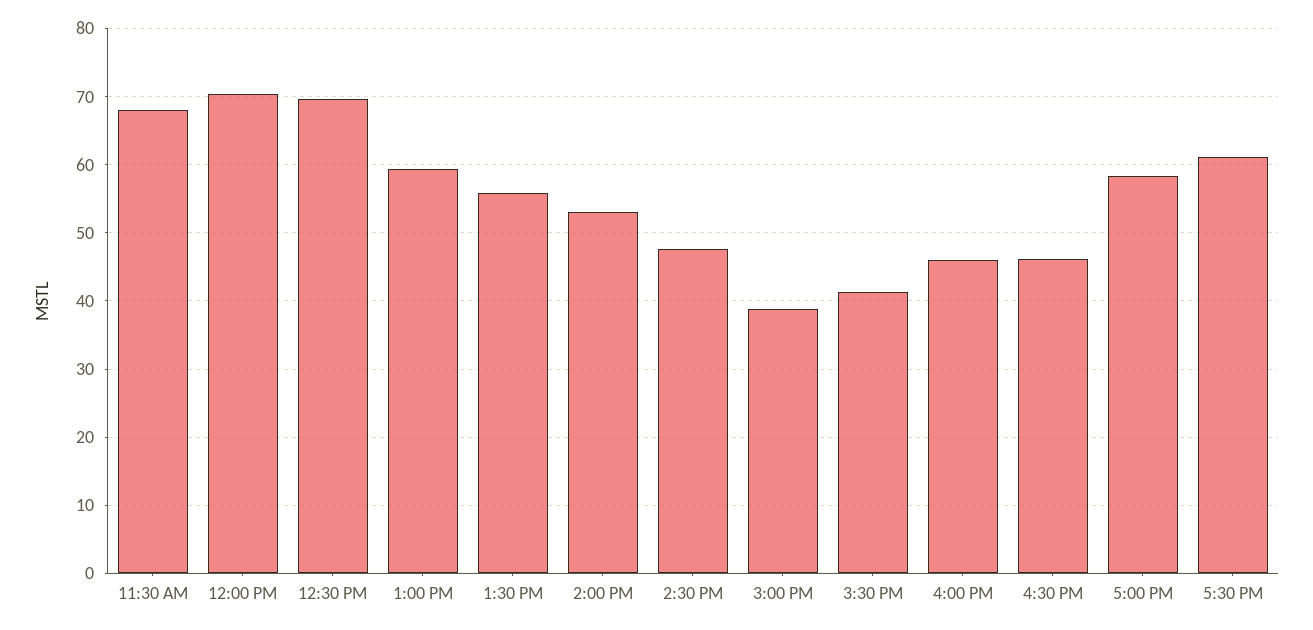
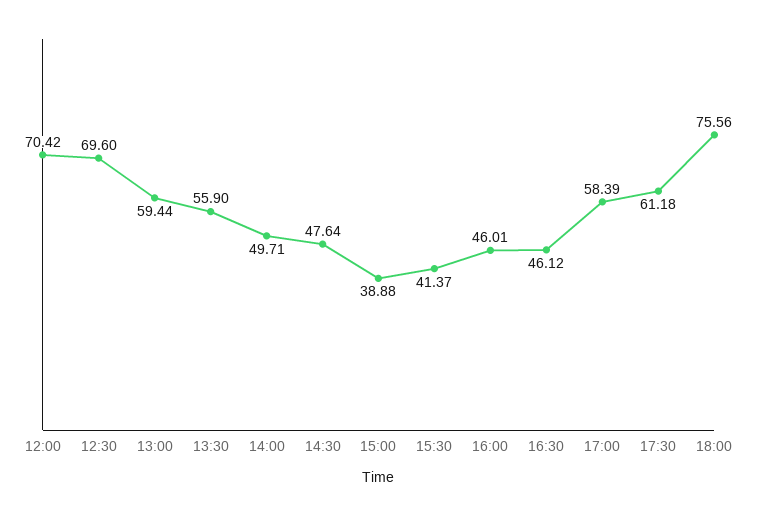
11:30 AM: 68 -> none
2:00 PM: 53 -> 49.71
18:00: none -> 75.56

